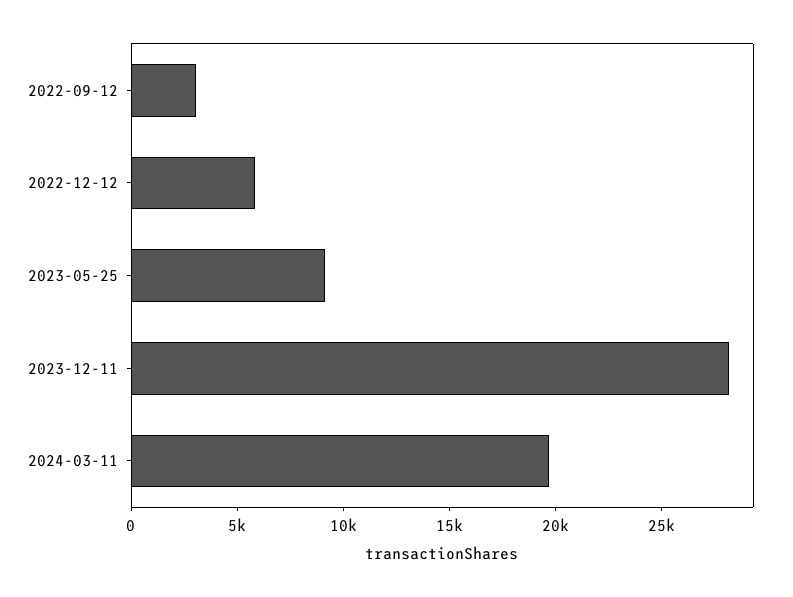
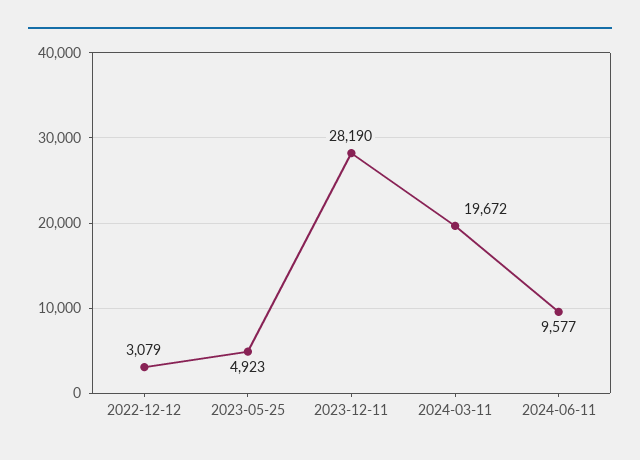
2022-09-12: 3000 -> none
2022-12-12: 6000 -> 3079
2023-05-25: 9000 -> 4923
2024-06-11: none -> 9577

